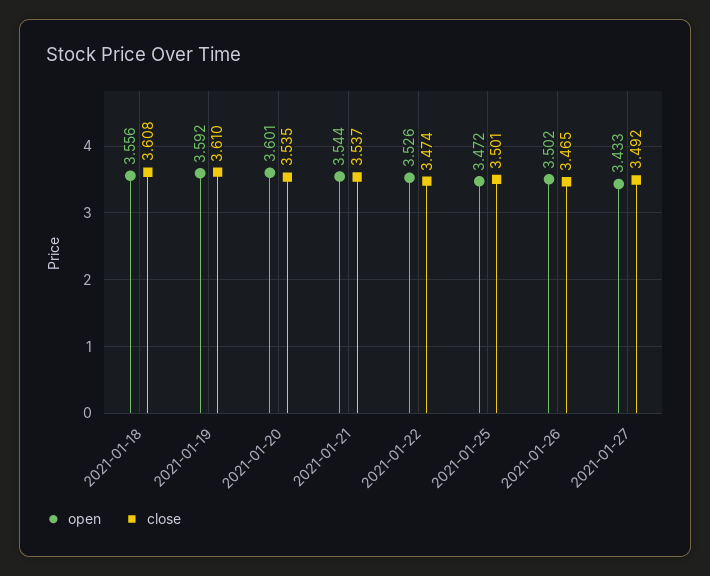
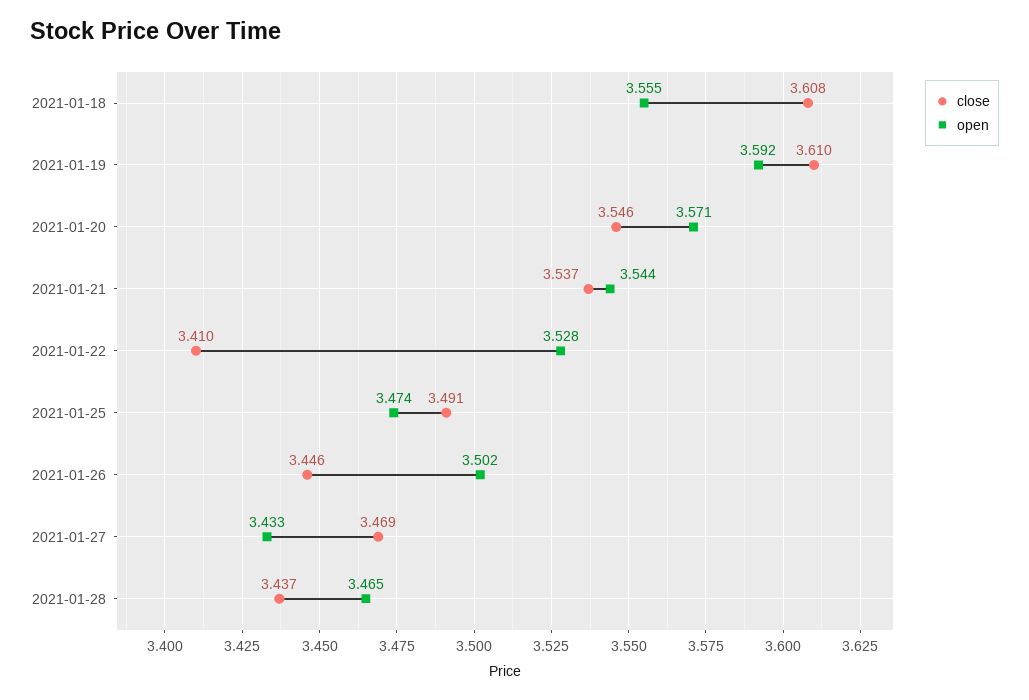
open, 2021-01-18: 3.556 -> 3.555
open, 2021-01-20: 3.601 -> 3.571
close, 2021-01-20: 3.535 -> 3.546
open, 2021-01-22: 3.526 -> 3.528
close, 2021-01-22: 3.474 -> 3.41
open, 2021-01-25: 3.472 -> 3.474
close, 2021-01-25: 3.501 -> 3.491
close, 2021-01-26: 3.465 -> 3.446
close, 2021-01-27: 3.492 -> 3.469
close, 2021-01-28: none -> 3.437
open, 2021-01-28: none -> 3.465

